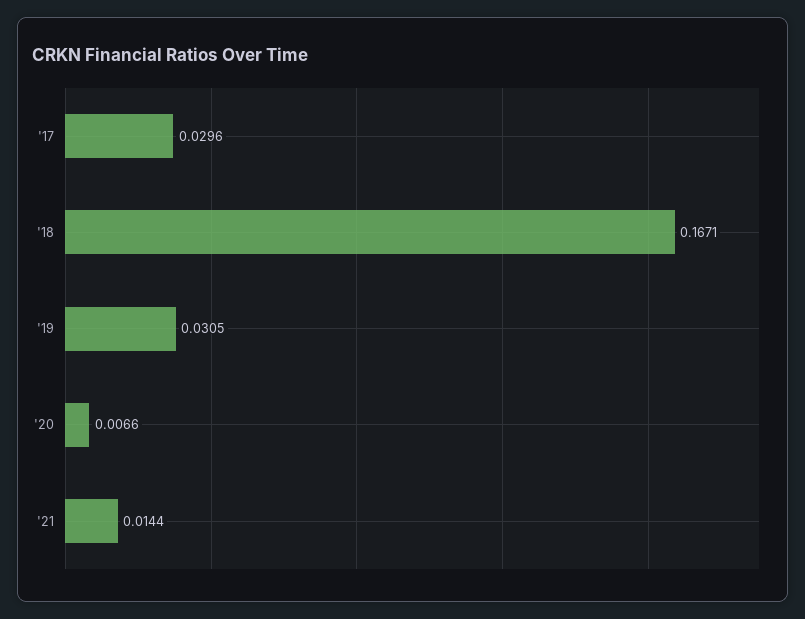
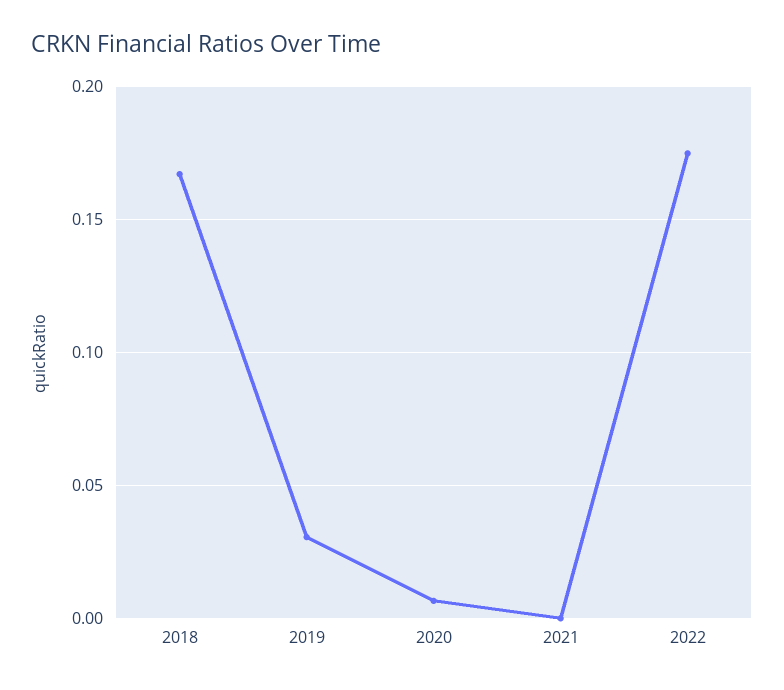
'17: 0.0296 -> none
'21: 0.0144 -> 0
2022: none -> 0.175

